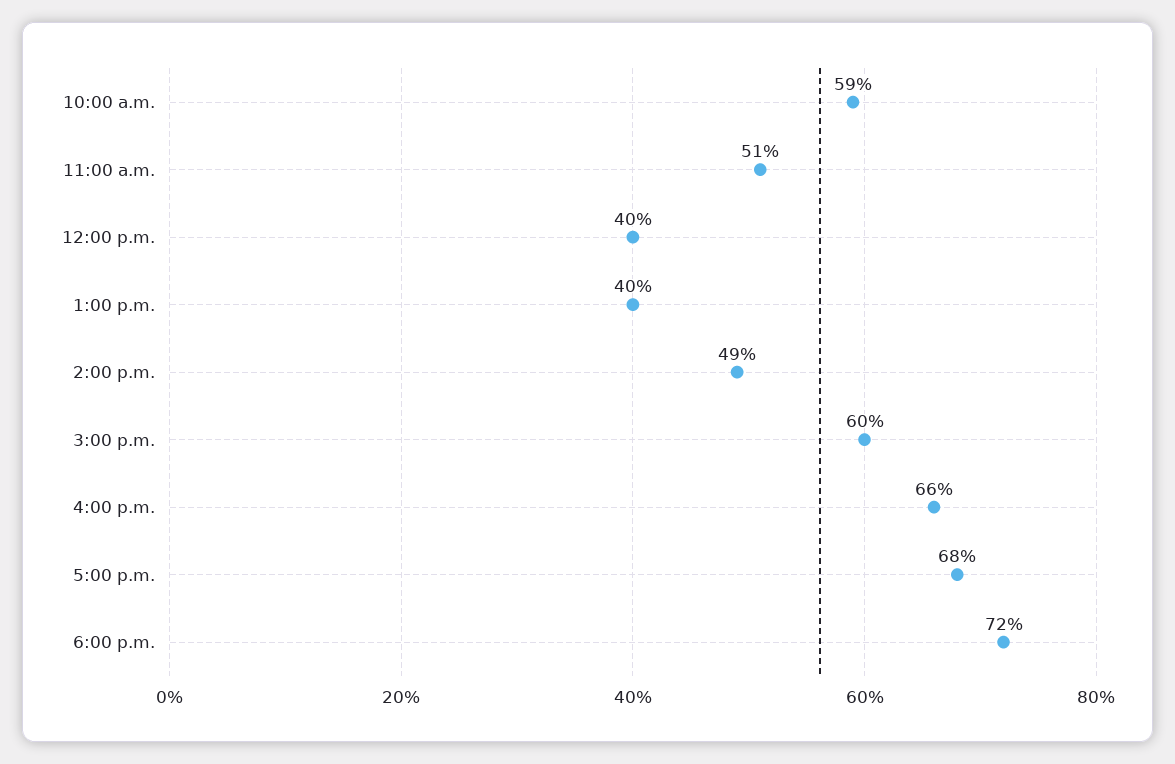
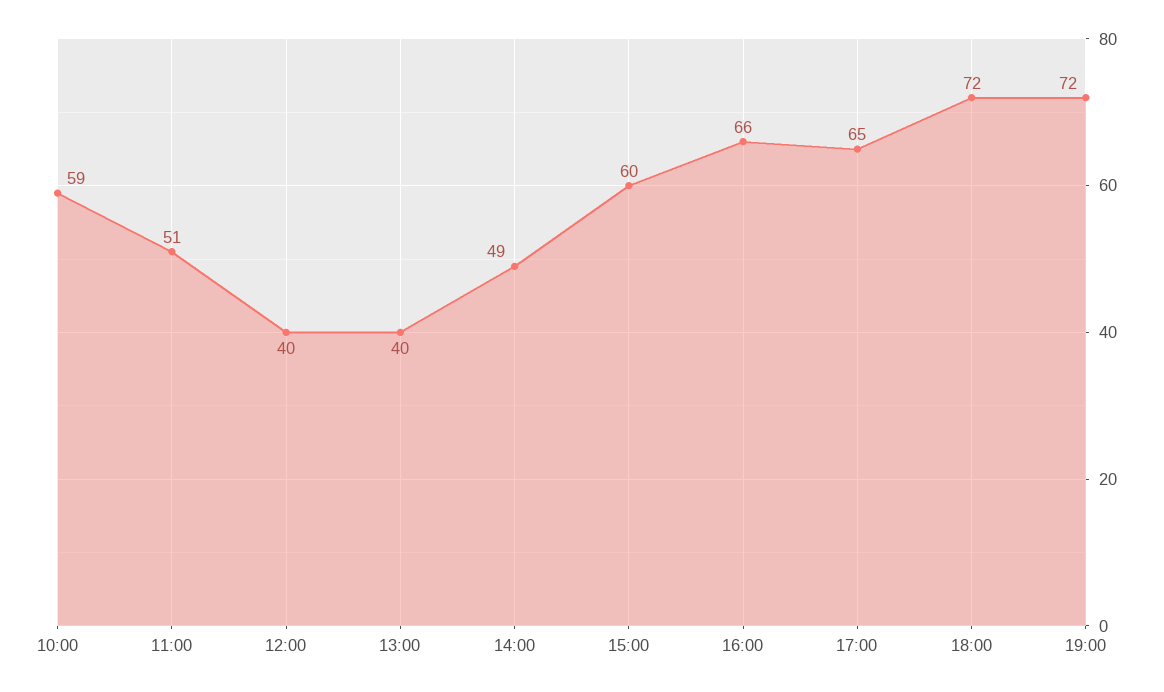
5:00 p.m.: 68 -> 65
19:00: none -> 72

